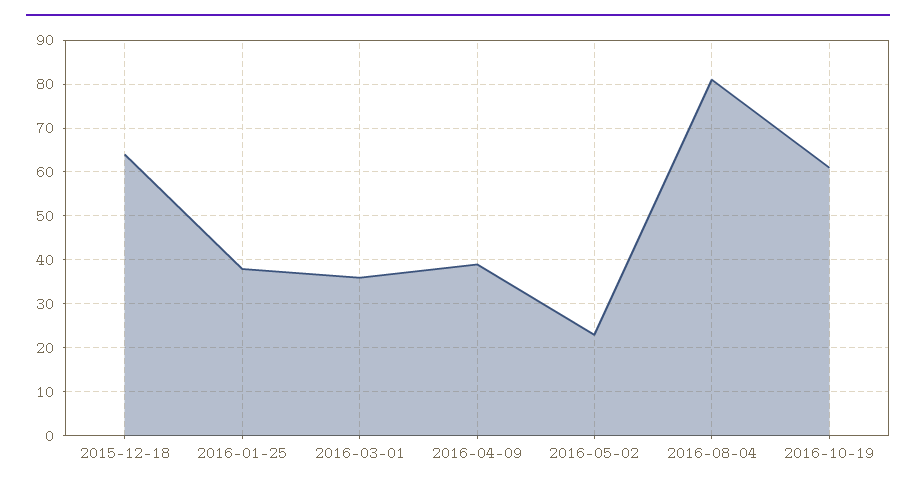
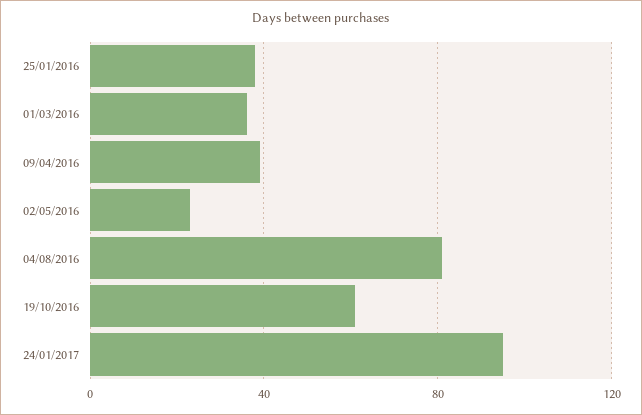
2015-12-18: 65 -> none
24/01/2017: none -> 95

